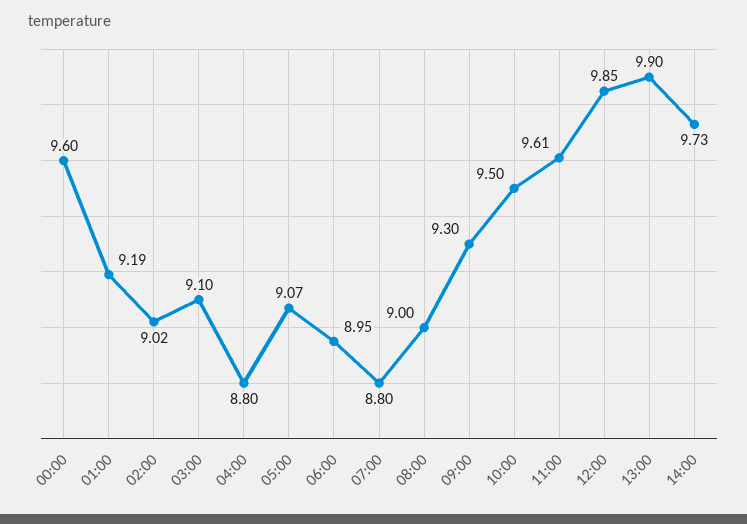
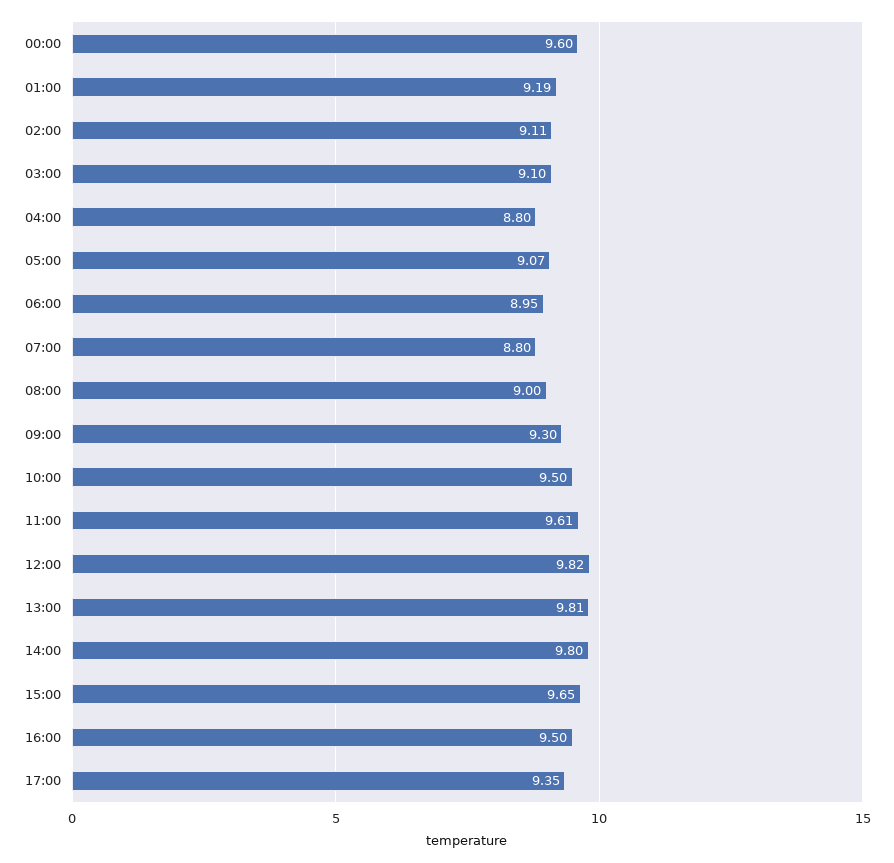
02:00: 9.02 -> 9.11
12:00: 9.85 -> 9.82
13:00: 9.9 -> 9.81
14:00: 9.73 -> 9.8
15:00: none -> 9.65
16:00: none -> 9.5
17:00: none -> 9.35

